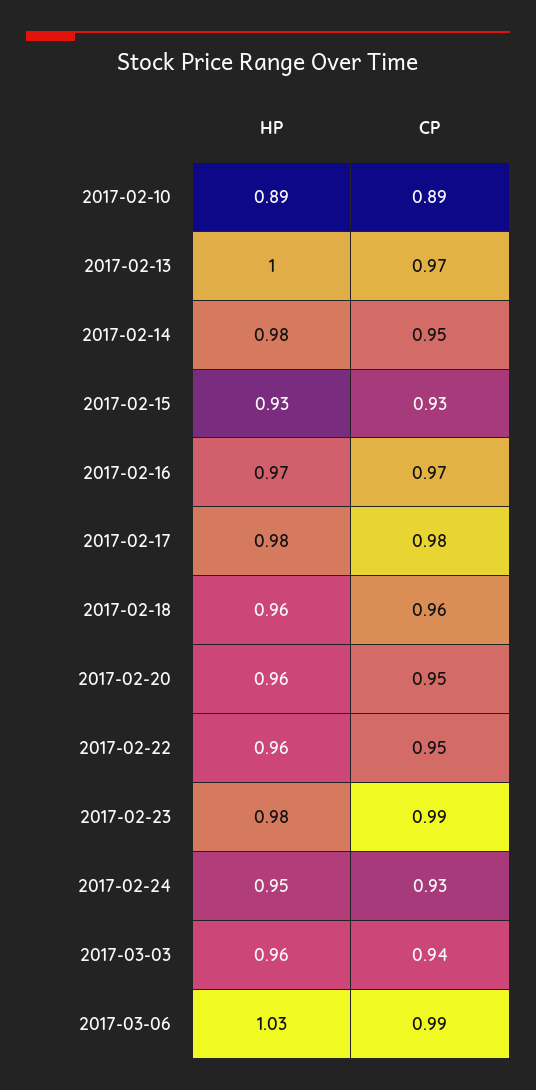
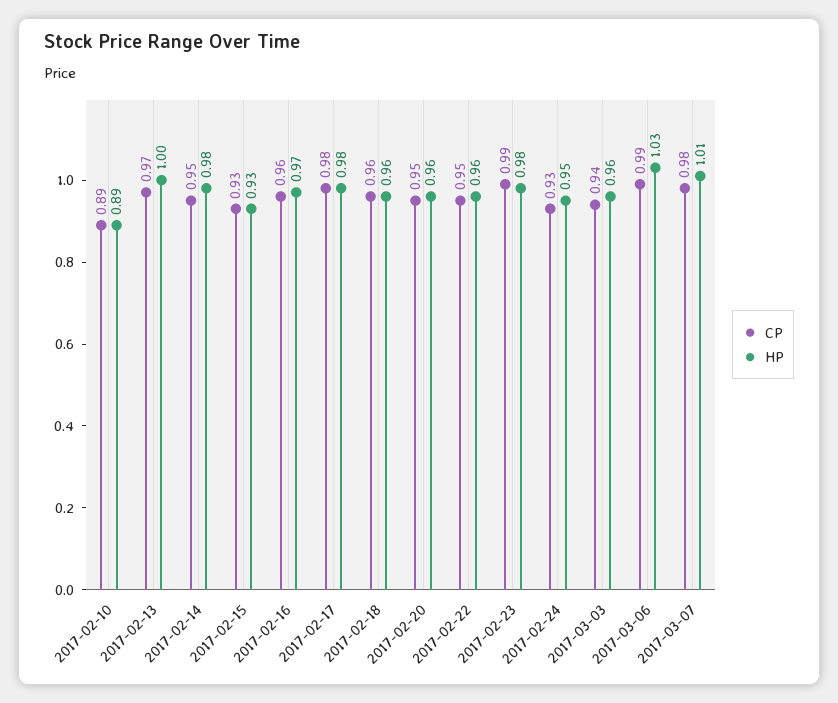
CP, 2017-02-16: 0.97 -> 0.96
CP, 2017-03-07: none -> 0.98
HP, 2017-03-07: none -> 1.01

